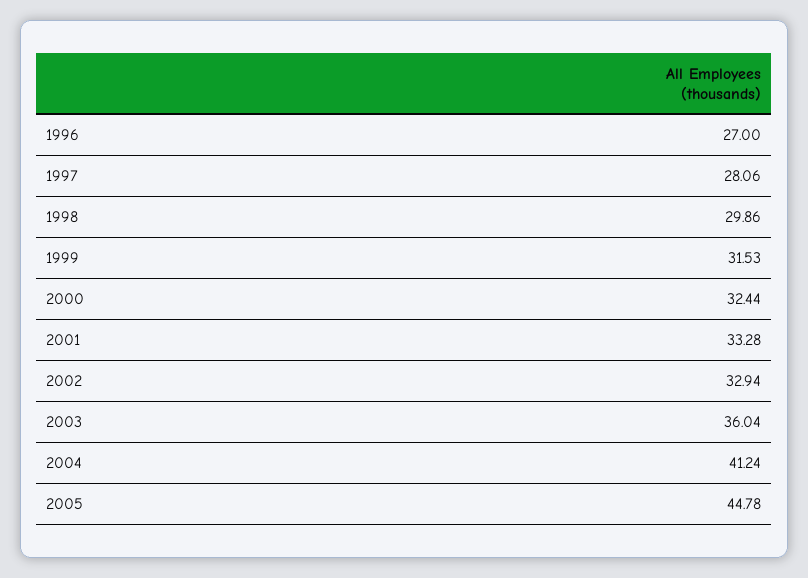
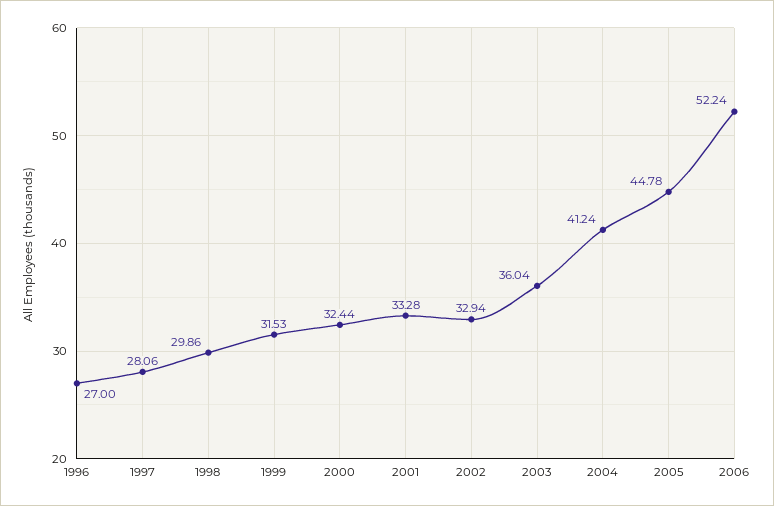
2006: none -> 52.24

